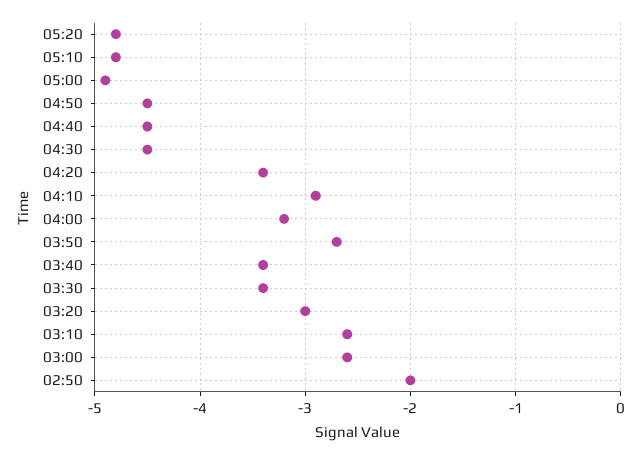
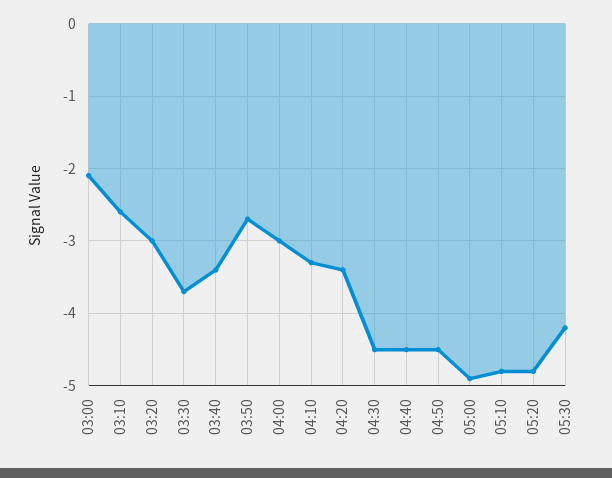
04:10: -2.9 -> -3.3
04:00: -3.2 -> -3
03:30: -3.4 -> -3.7
03:00: -2.6 -> -2.1
02:50: -2 -> none
05:30: none -> -4.2

